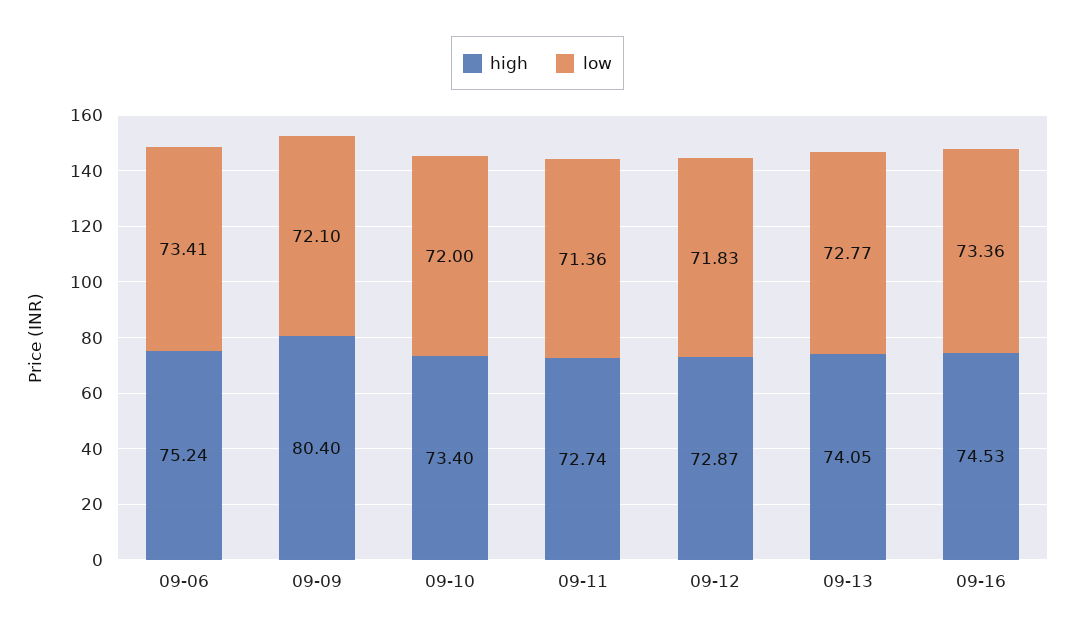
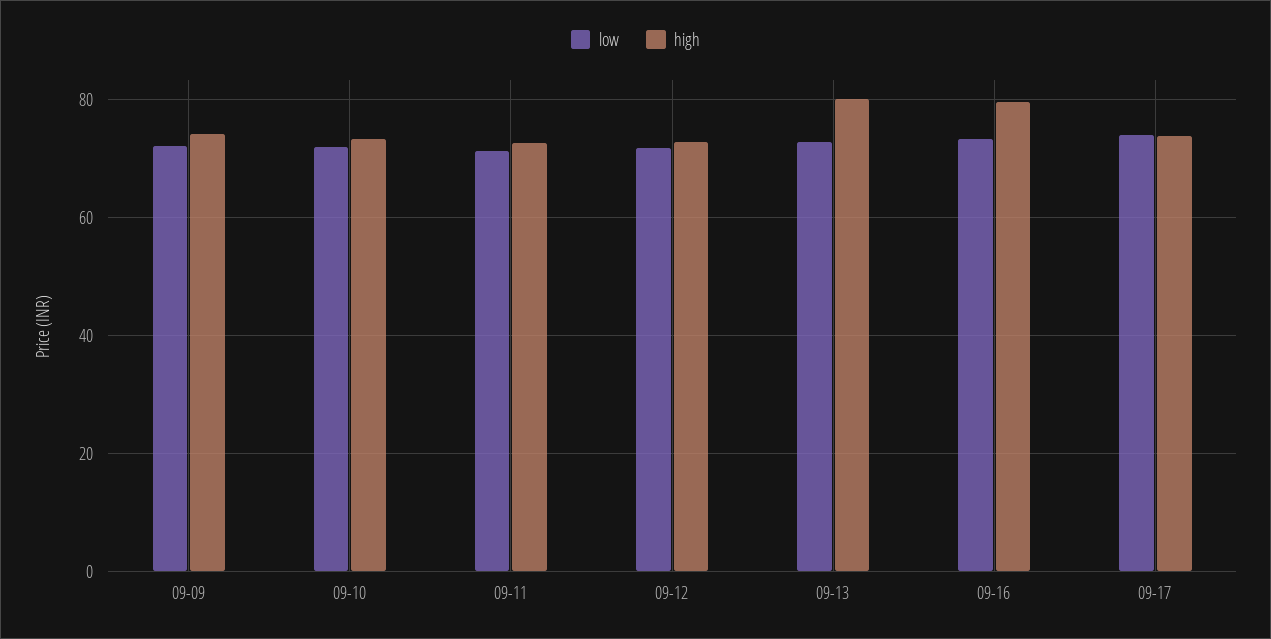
high, 09-06: 75.24 -> none
low, 09-06: 73.41 -> none
high, 09-09: 80.4 -> 74
high, 09-13: 74.05 -> 80
high, 09-16: 74.53 -> 80
low, 09-17: none -> 74
high, 09-17: none -> 74

